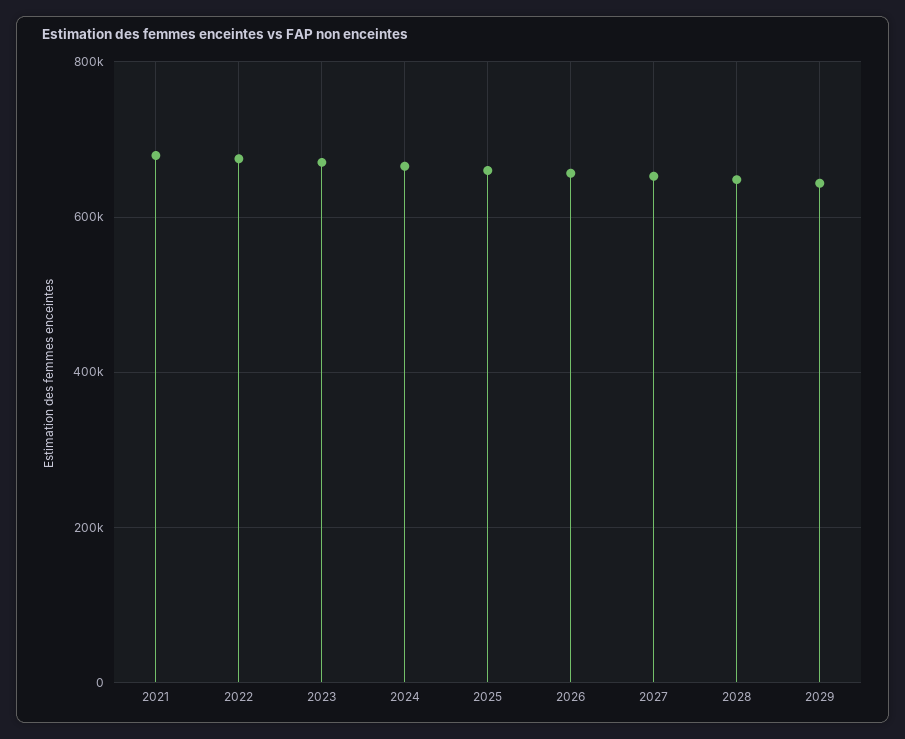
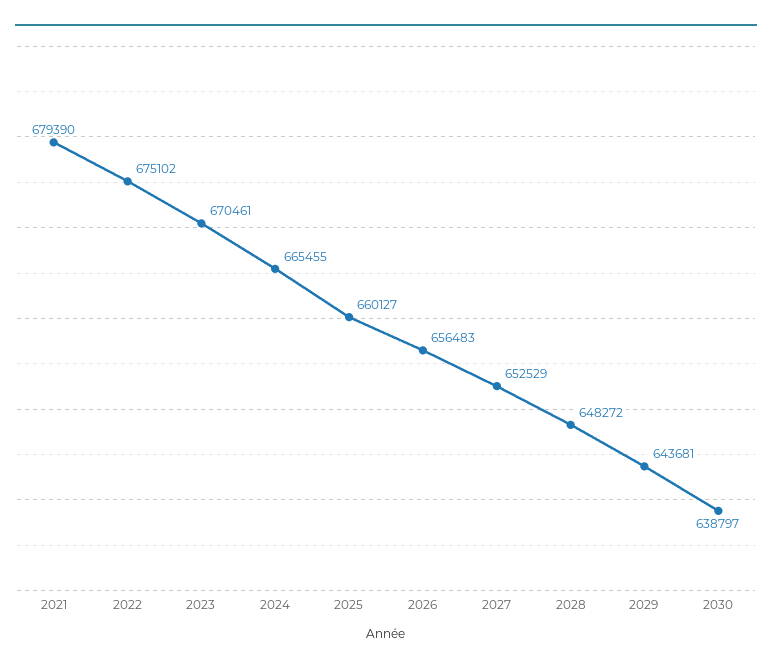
2030: none -> 638797

